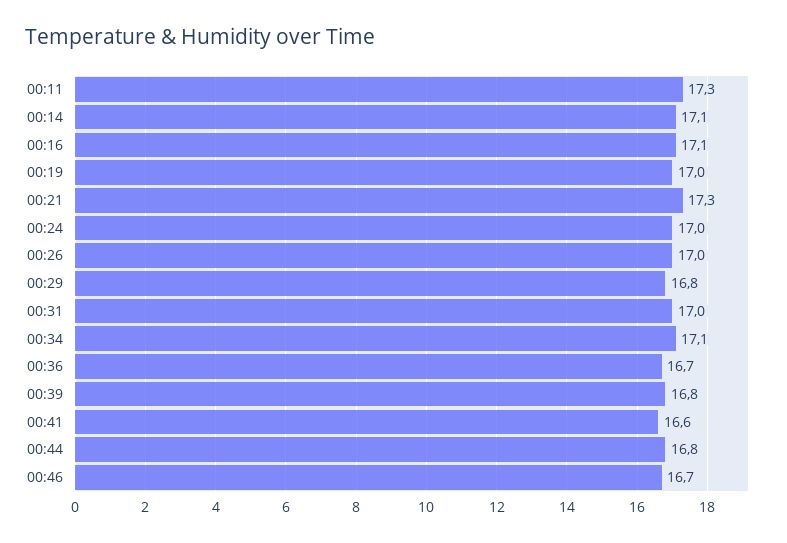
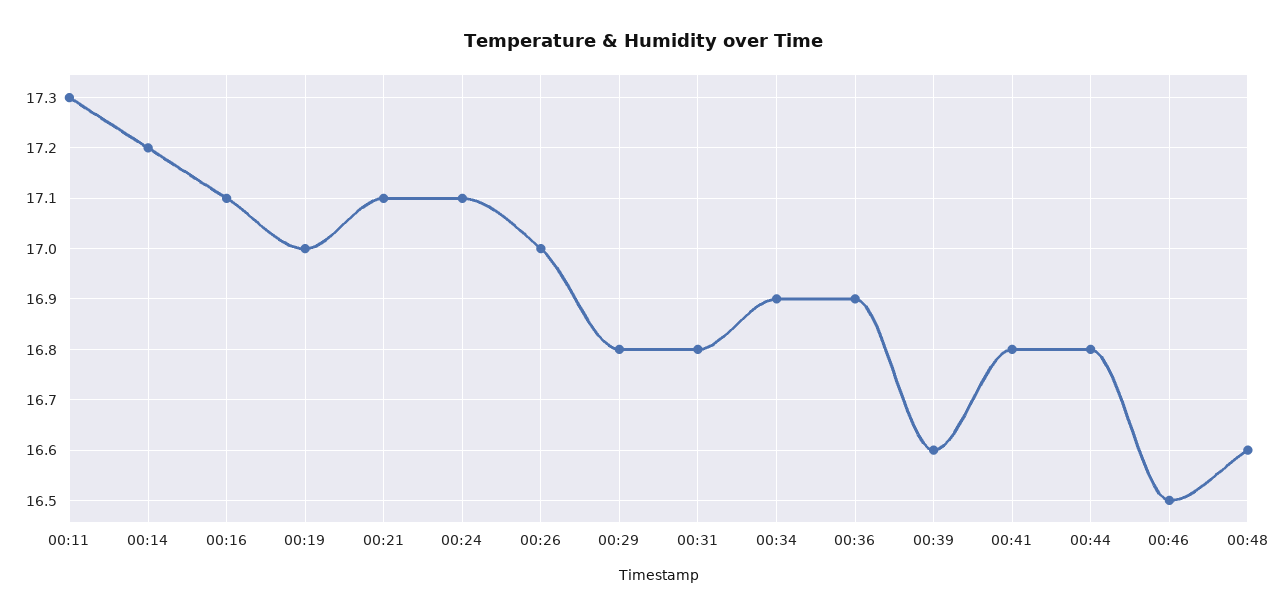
00:14: 17.1 -> 17.2
00:21: 17.3 -> 17.1
00:24: 17 -> 17.1
00:31: 17 -> 16.8
00:34: 17.1 -> 16.9
00:36: 16.7 -> 16.9
00:39: 16.8 -> 16.6
00:41: 16.6 -> 16.8
00:46: 16.7 -> 16.5
00:48: none -> 16.6

